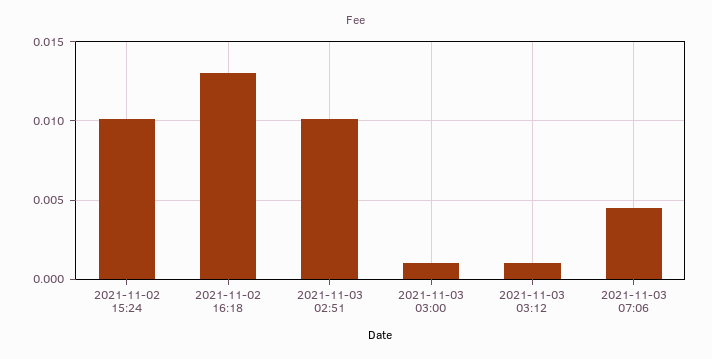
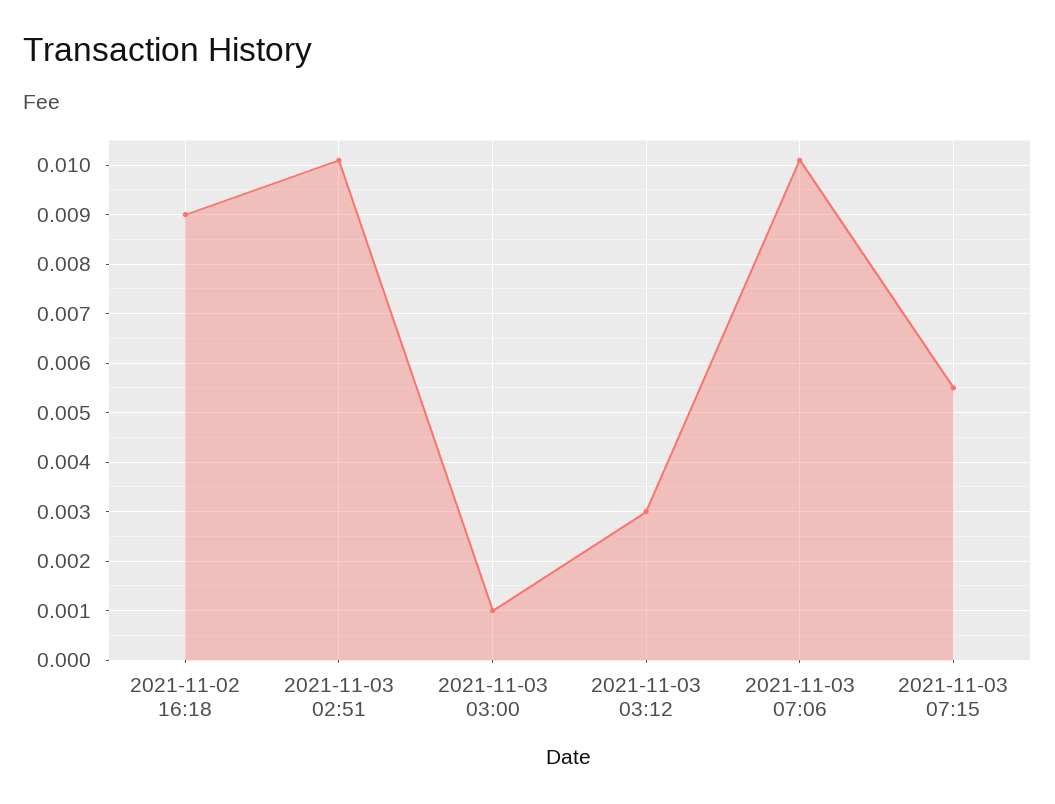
2021-11-02 15:24: 0.01 -> none
2021-11-02 16:18: 0.013 -> 0.009
2021-11-03 03:12: 0.001 -> 0.003
2021-11-03 07:06: 0.0045 -> 0.01
2021-11-03 07:15: none -> 0.0055

